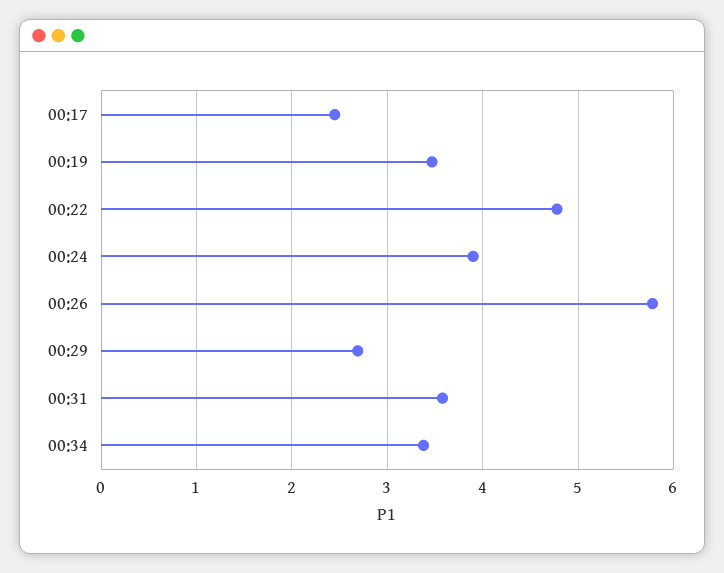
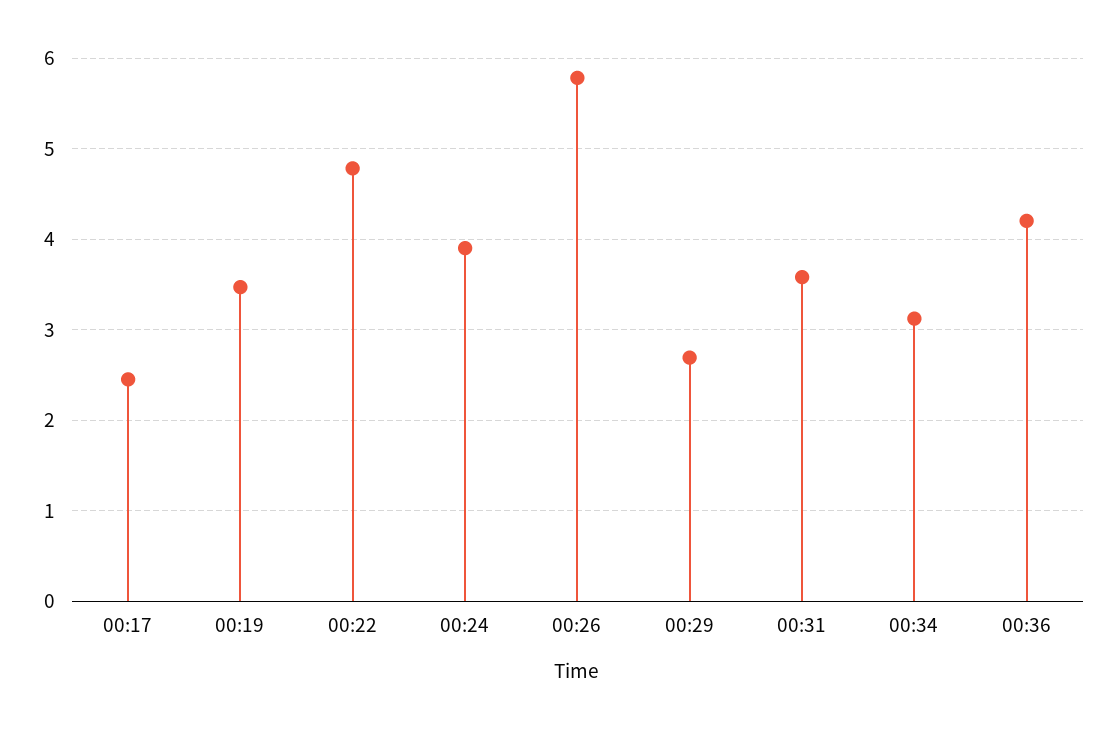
00:34: 3.4 -> 3.1
00:36: none -> 4.2

